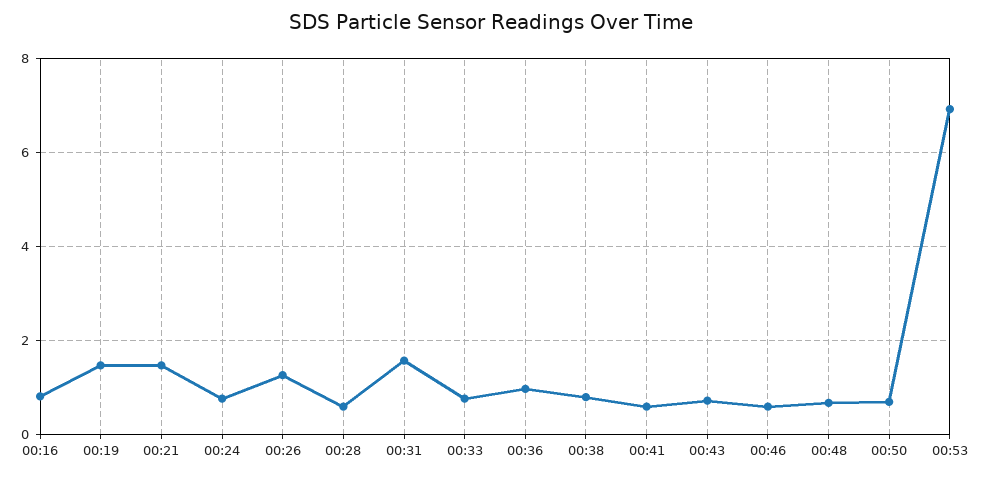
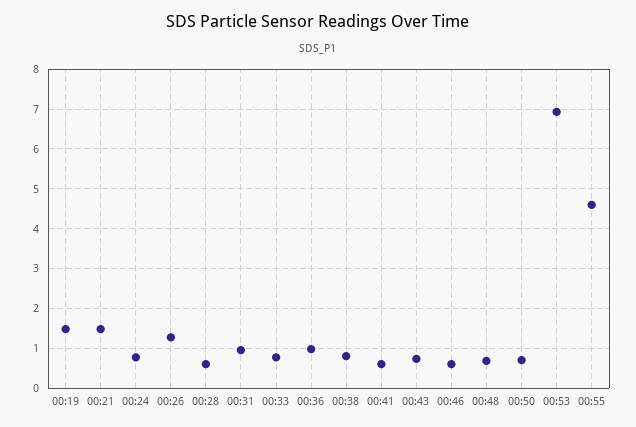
00:16: 0.8 -> none
00:31: 1.6 -> 1
00:55: none -> 4.6

